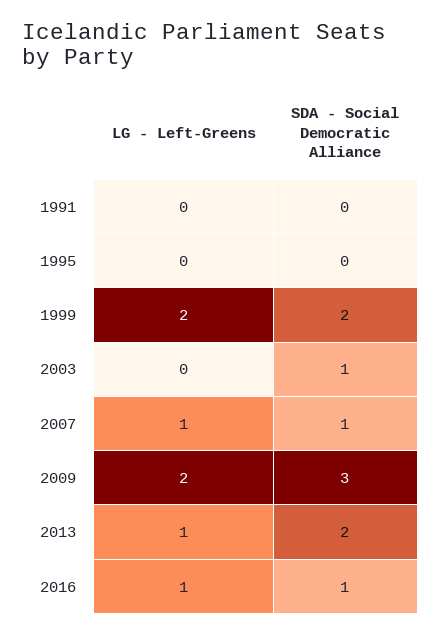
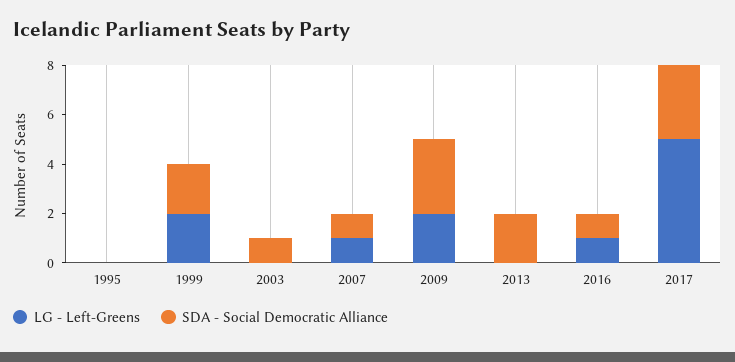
LG - Left-Greens, 1991: 0 -> none
SDA - Social Democratic Alliance, 1991: 0 -> none
LG - Left-Greens, 2013: 1 -> 0
LG - Left-Greens, 2017: none -> 5
SDA - Social Democratic Alliance, 2017: none -> 3

